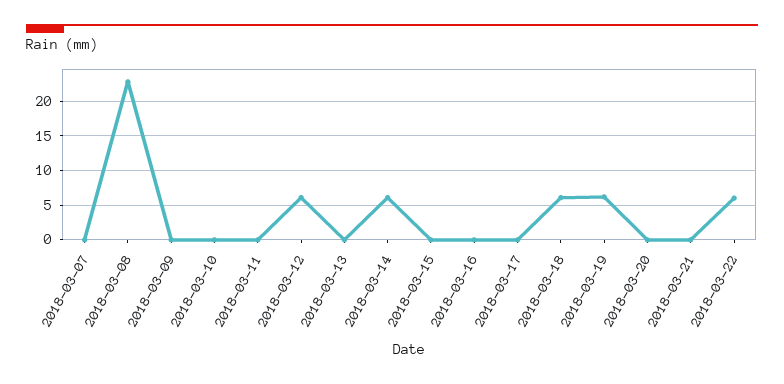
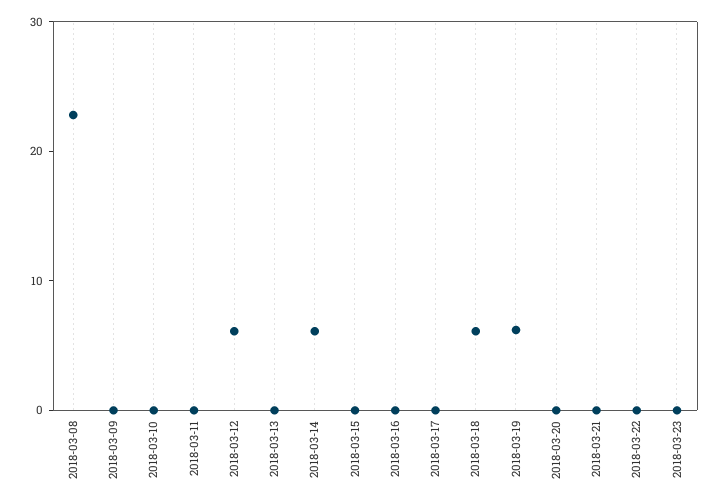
2018-03-07: 0 -> none
2018-03-22: 6 -> 0
2018-03-23: none -> 0

